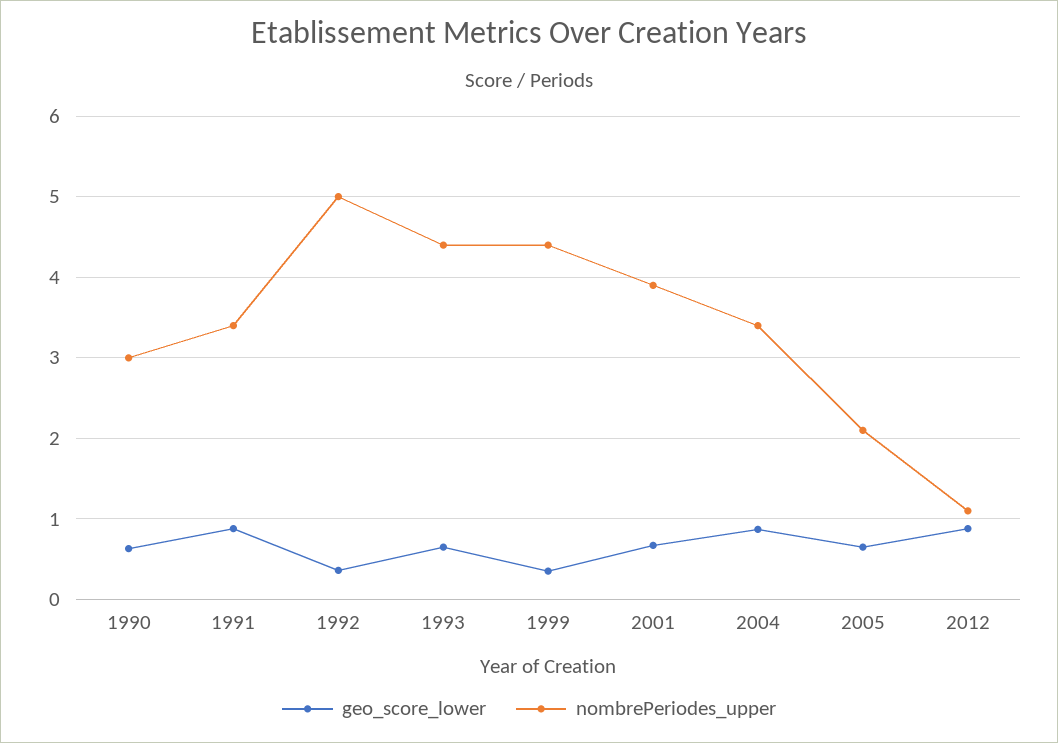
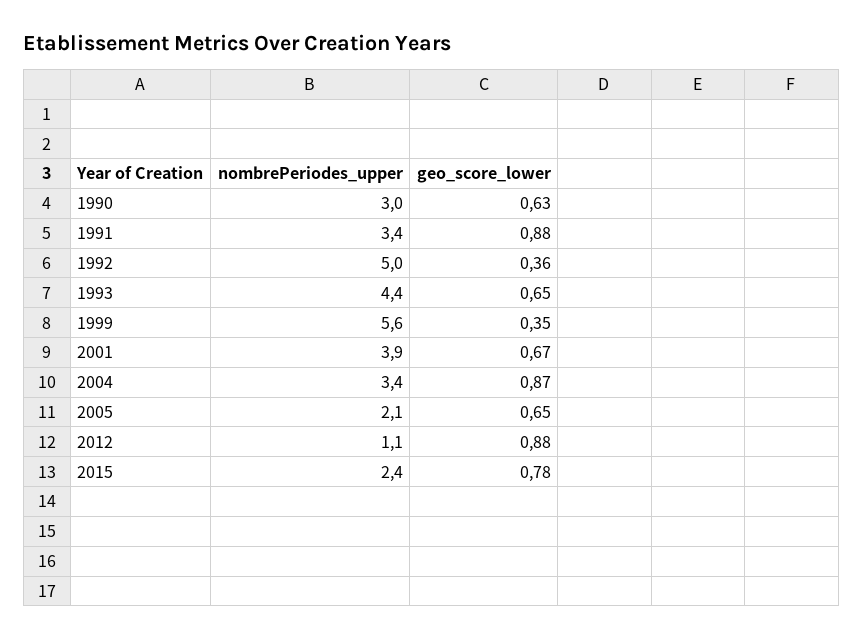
nombrePeriodes_upper, 1999: 4.4 -> 5.6
nombrePeriodes_upper, 2015: none -> 2.4
geo_score_lower, 2015: none -> 0.78

